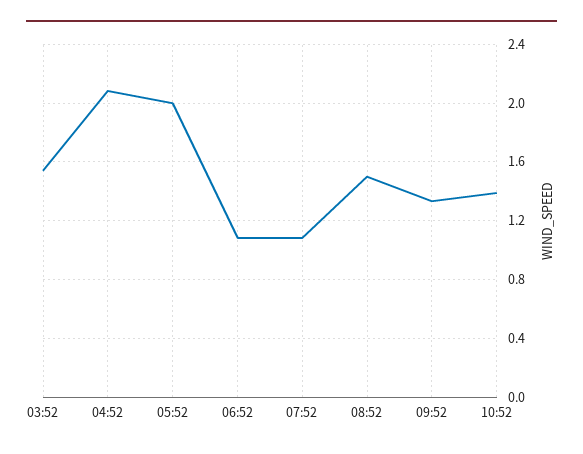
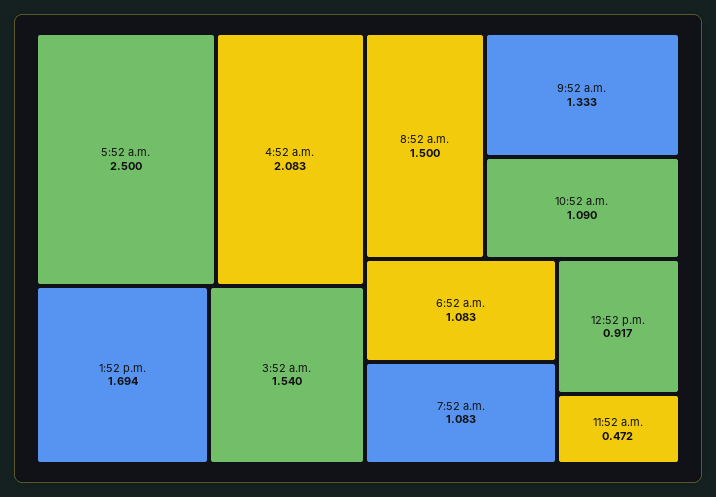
05:52: 2 -> 2.5
10:52: 1.4 -> 1.09
1:52 p.m.: none -> 1.694
12:52 p.m.: none -> 0.917
11:52 a.m.: none -> 0.472

